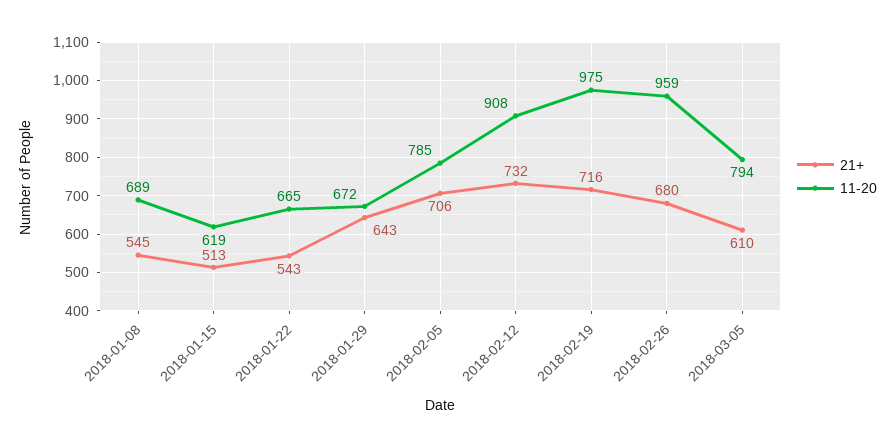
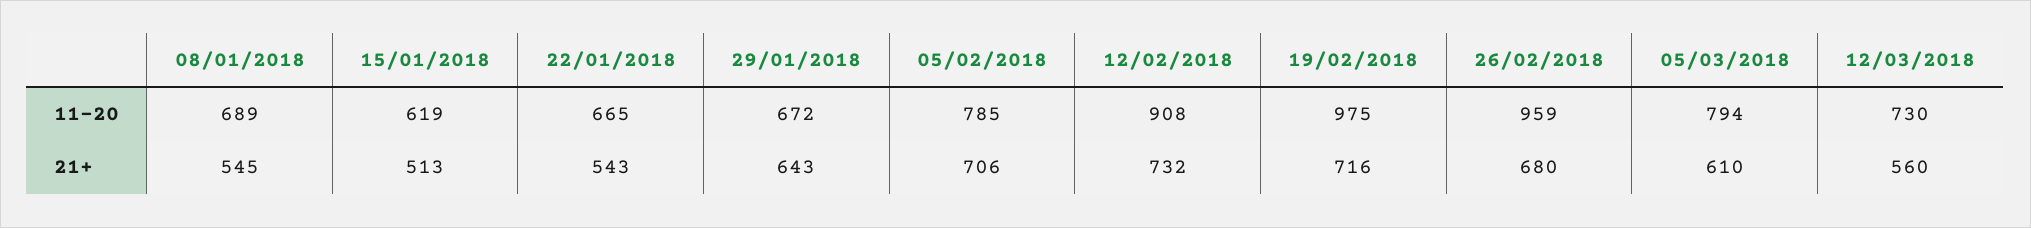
11-20, 12/03/2018: none -> 730
21+, 12/03/2018: none -> 560

